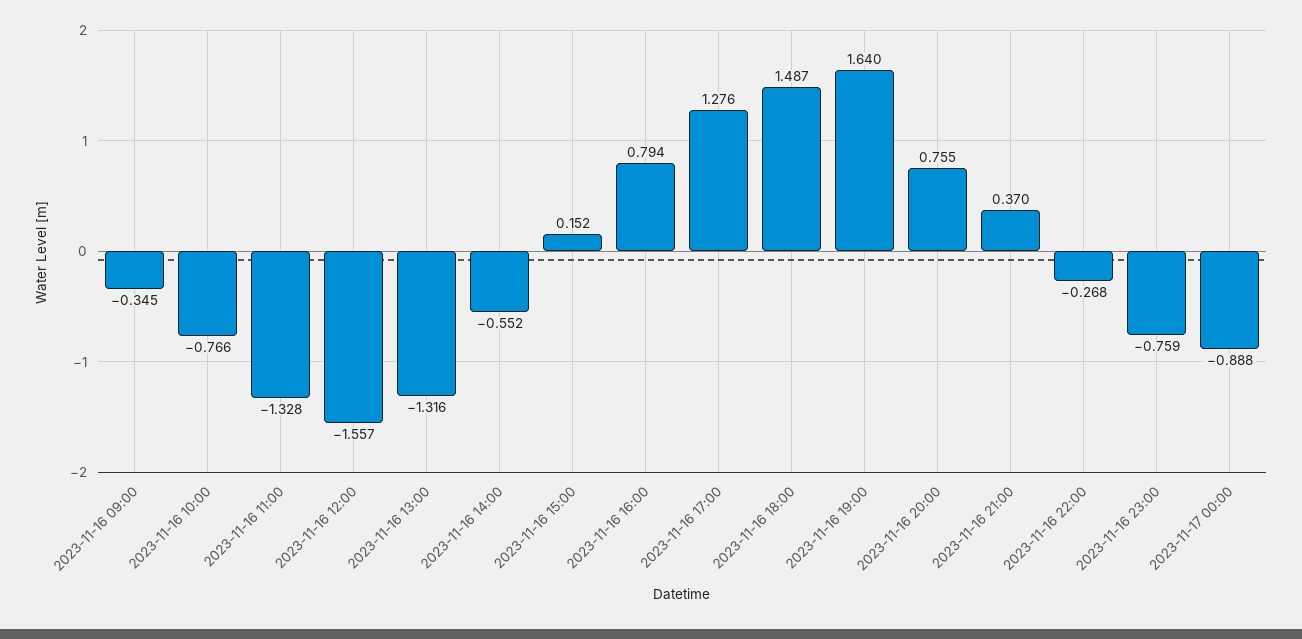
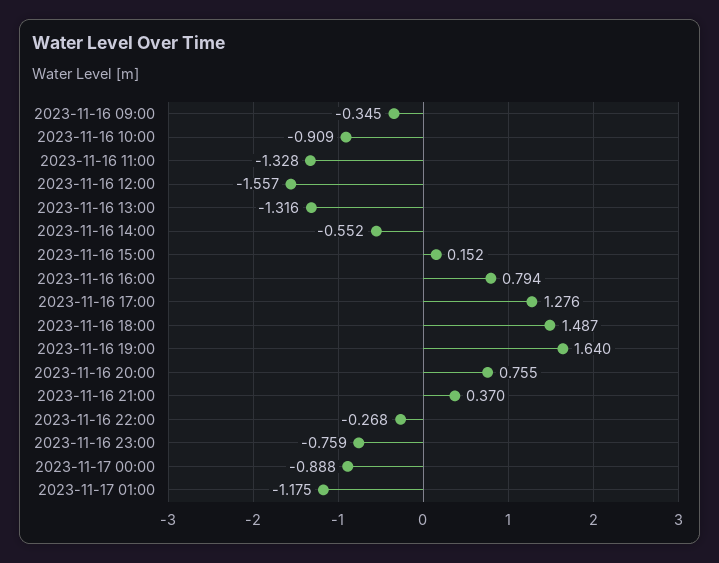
2023-11-16 10:00: -0.766 -> -0.909
2023-11-17 01:00: none -> -1.175

